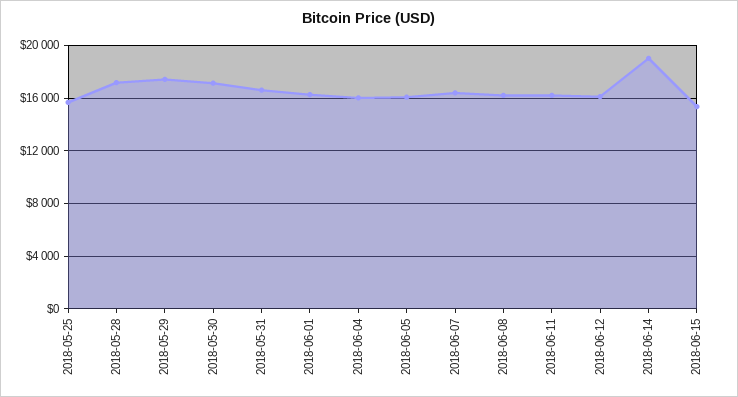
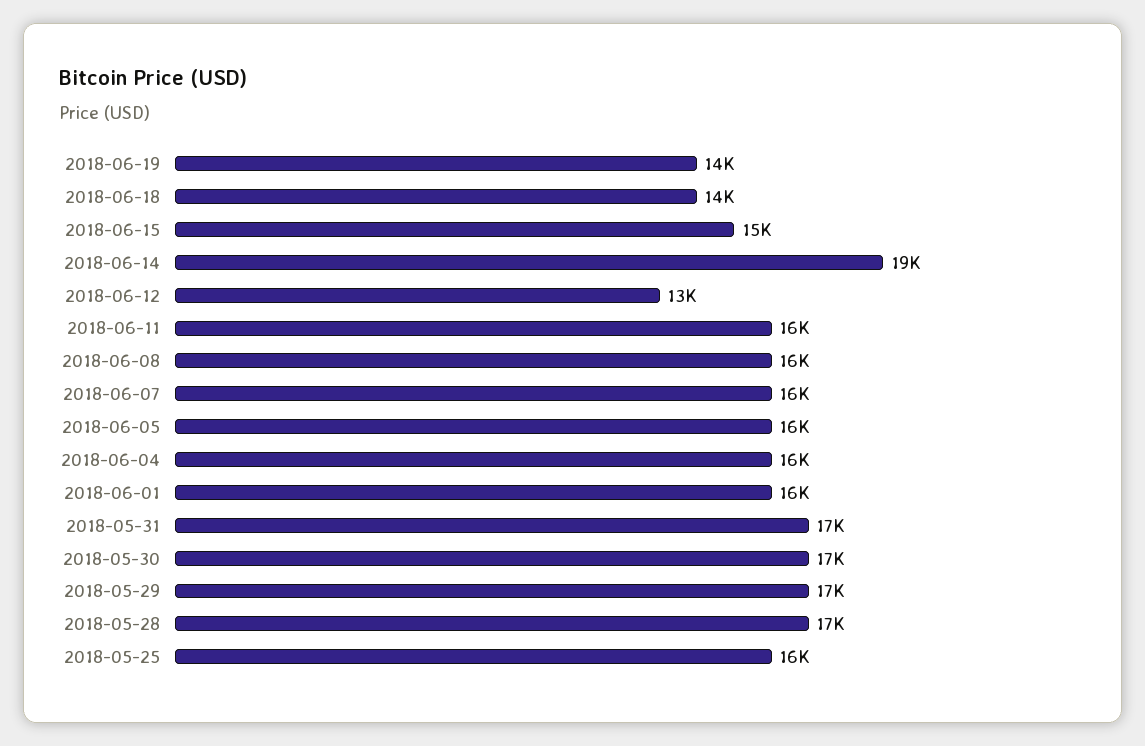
2018-06-12: 16000 -> 13000
2018-06-19: none -> 14000
2018-06-18: none -> 14000

